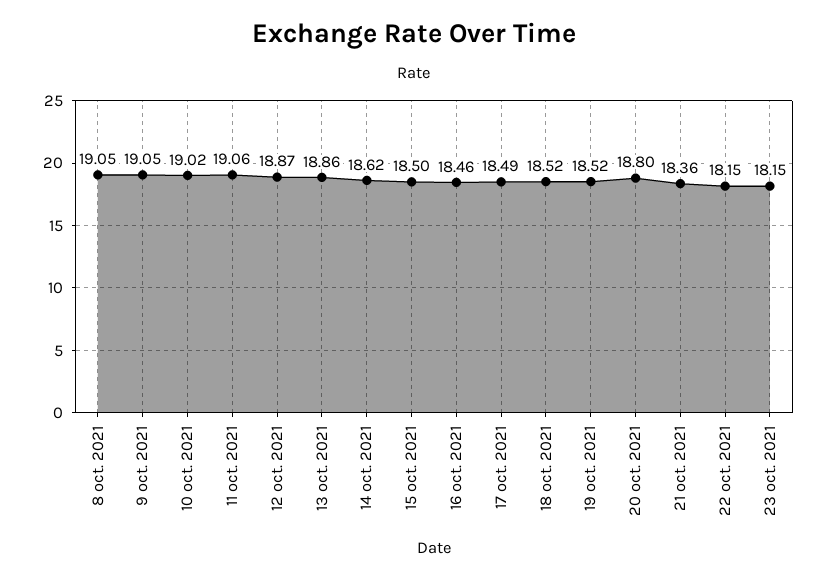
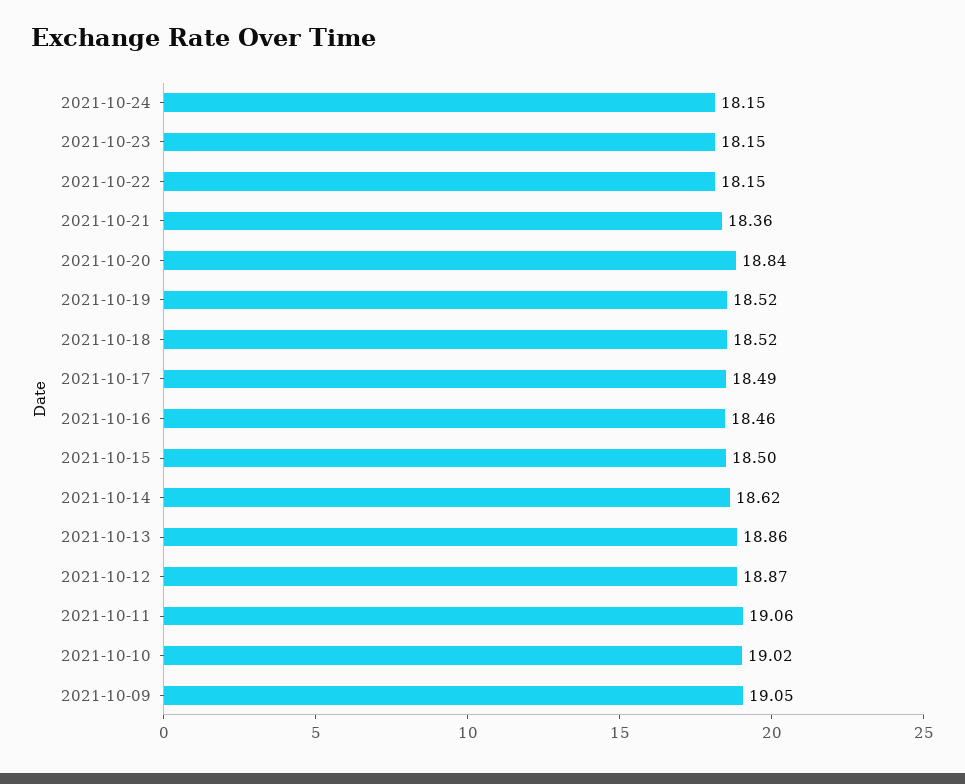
8 oct. 2021: 19.05 -> none
20 oct. 2021: 18.8 -> 18.84
2021-10-24: none -> 18.15

